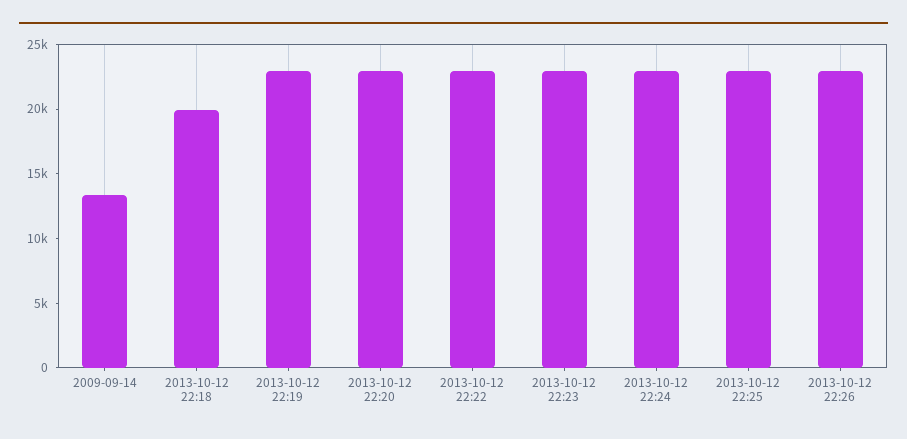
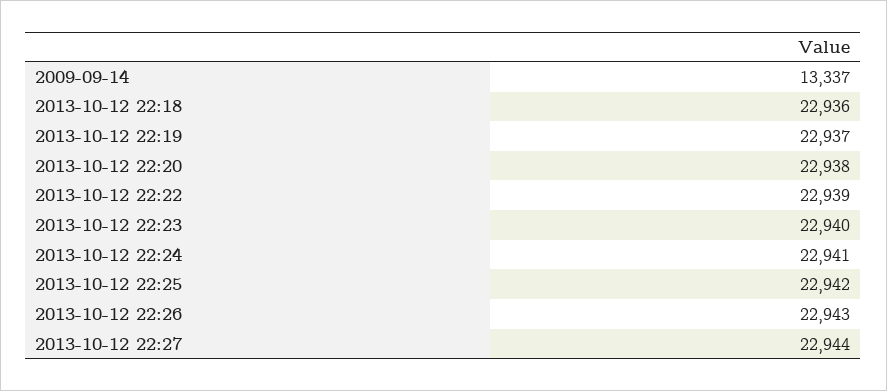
2013-10-12 22:18: 20000 -> 22936
2013-10-12 22:27: none -> 22944

